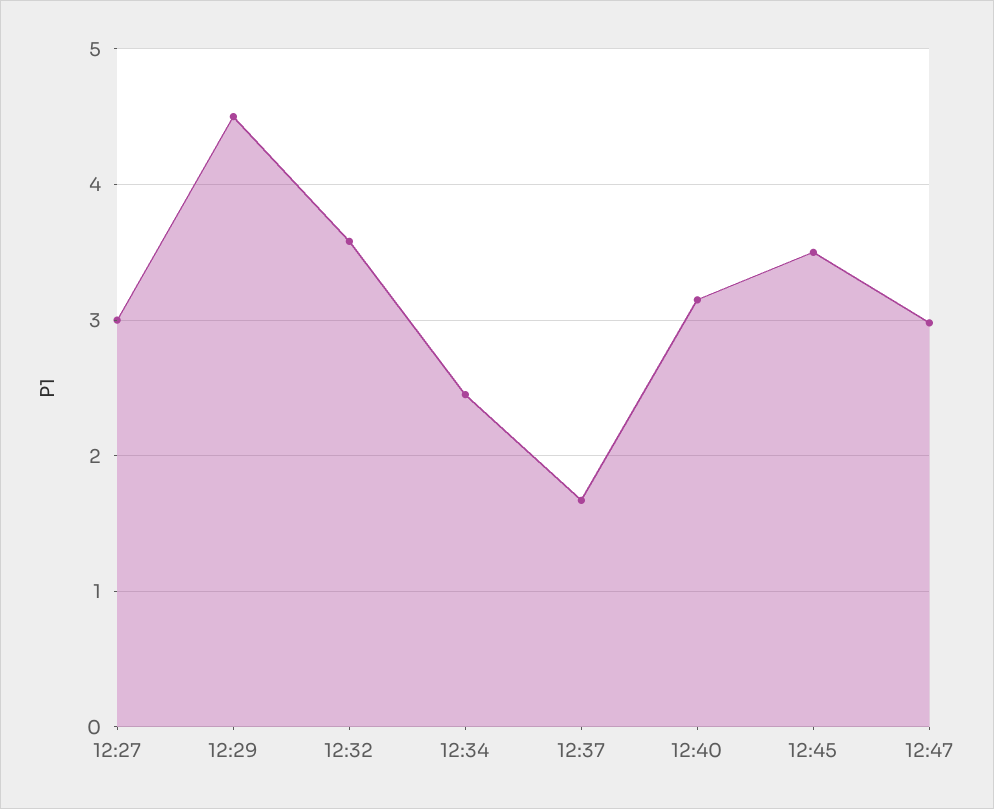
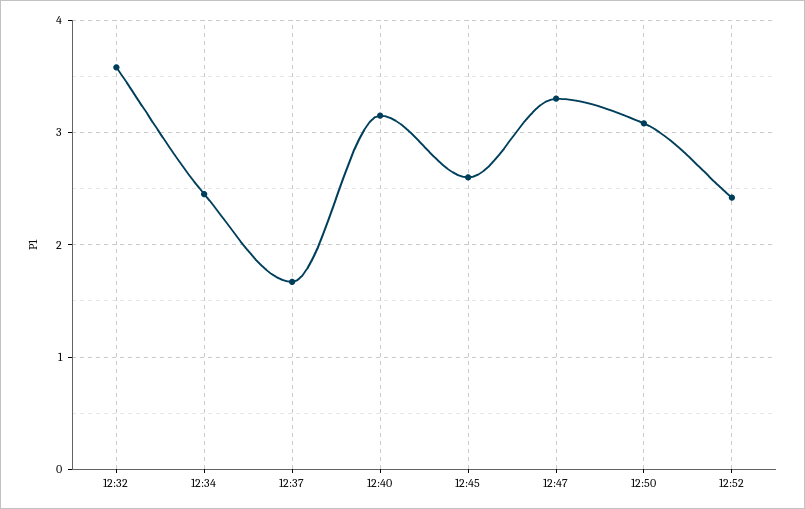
12:27: 3 -> none
12:29: 4.5 -> none
12:45: 3.5 -> 2.6
12:47: 3 -> 3.3
12:50: none -> 3.1
12:52: none -> 2.4

